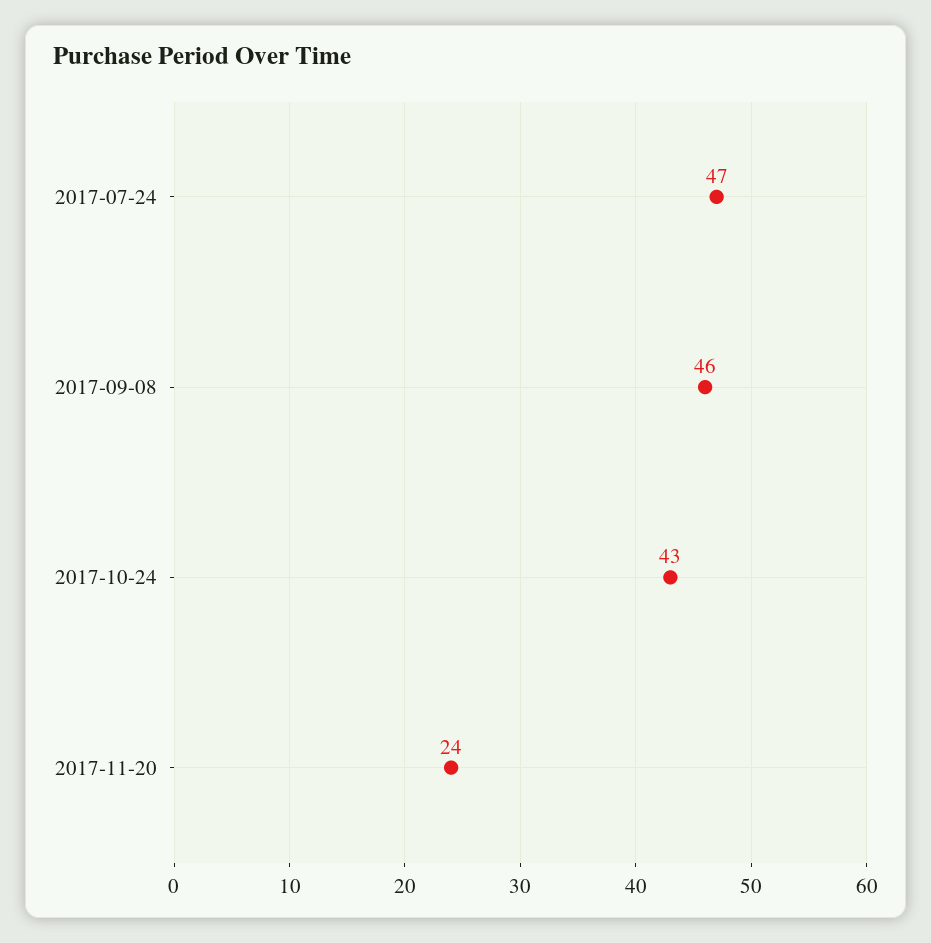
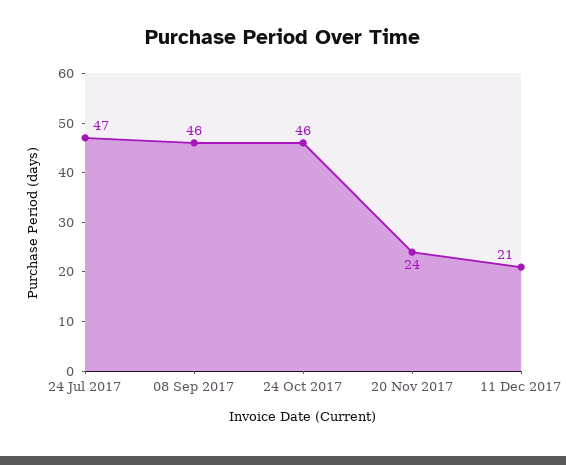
2017-10-24: 43 -> 46
11 Dec 2017: none -> 21

